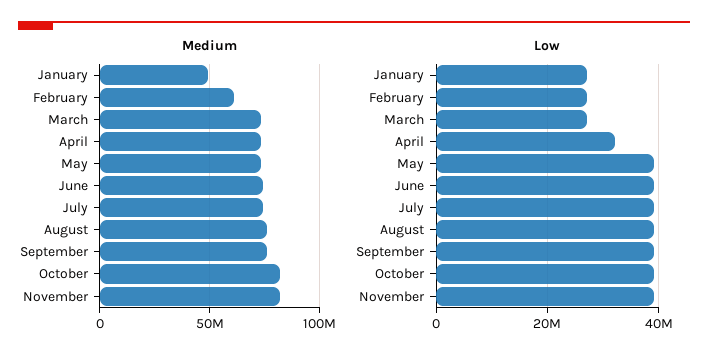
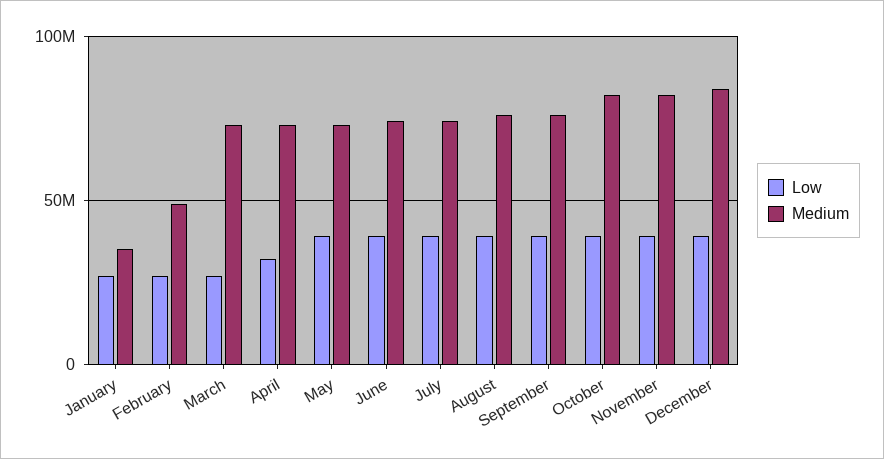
Medium, January: 50000000 -> 35000000
Medium, February: 60000000 -> 50000000
Low, December: none -> 40000000
Medium, December: none -> 85000000

